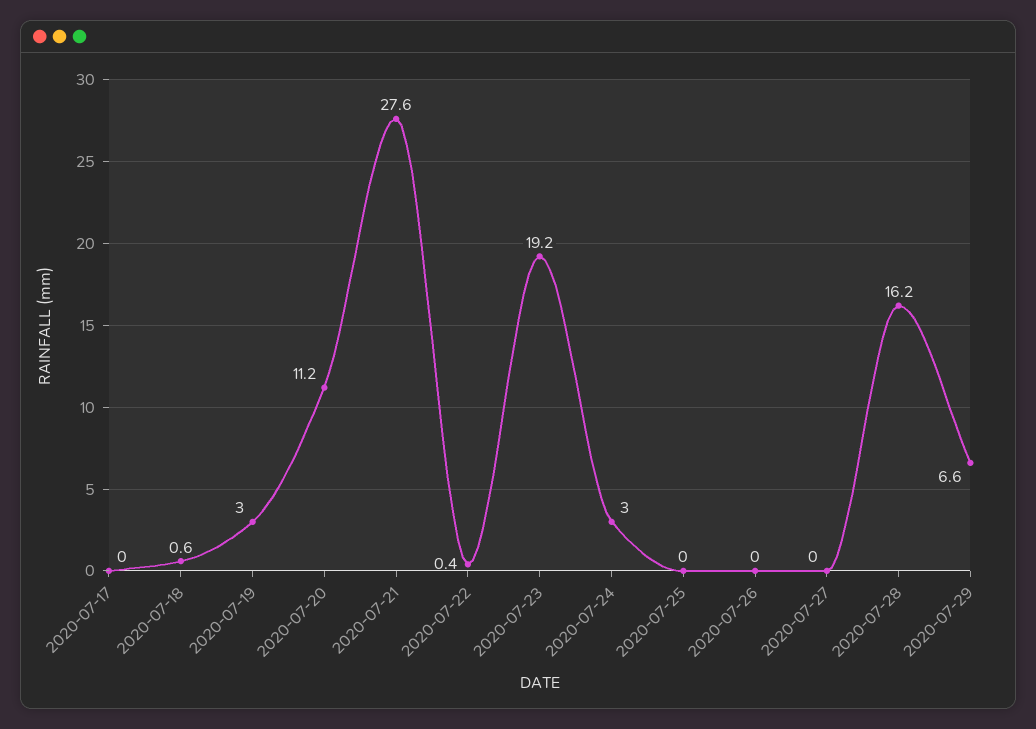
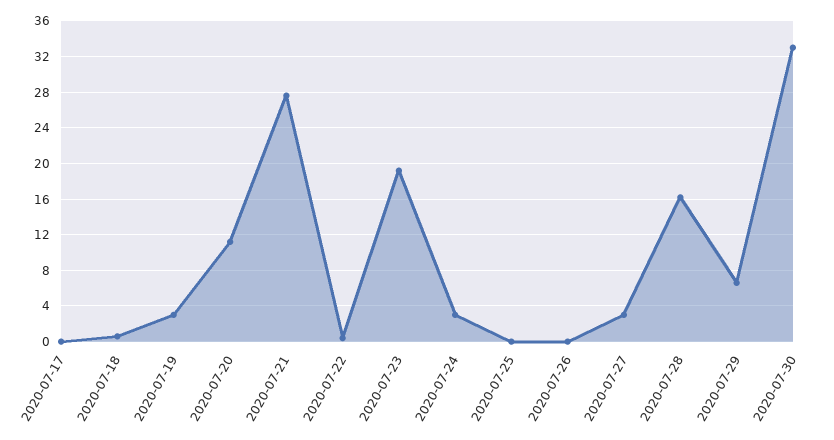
2020-07-27: 0 -> 3
2020-07-30: none -> 33

